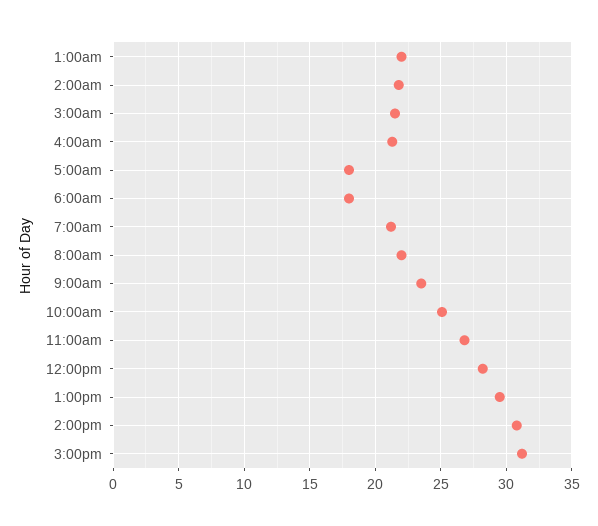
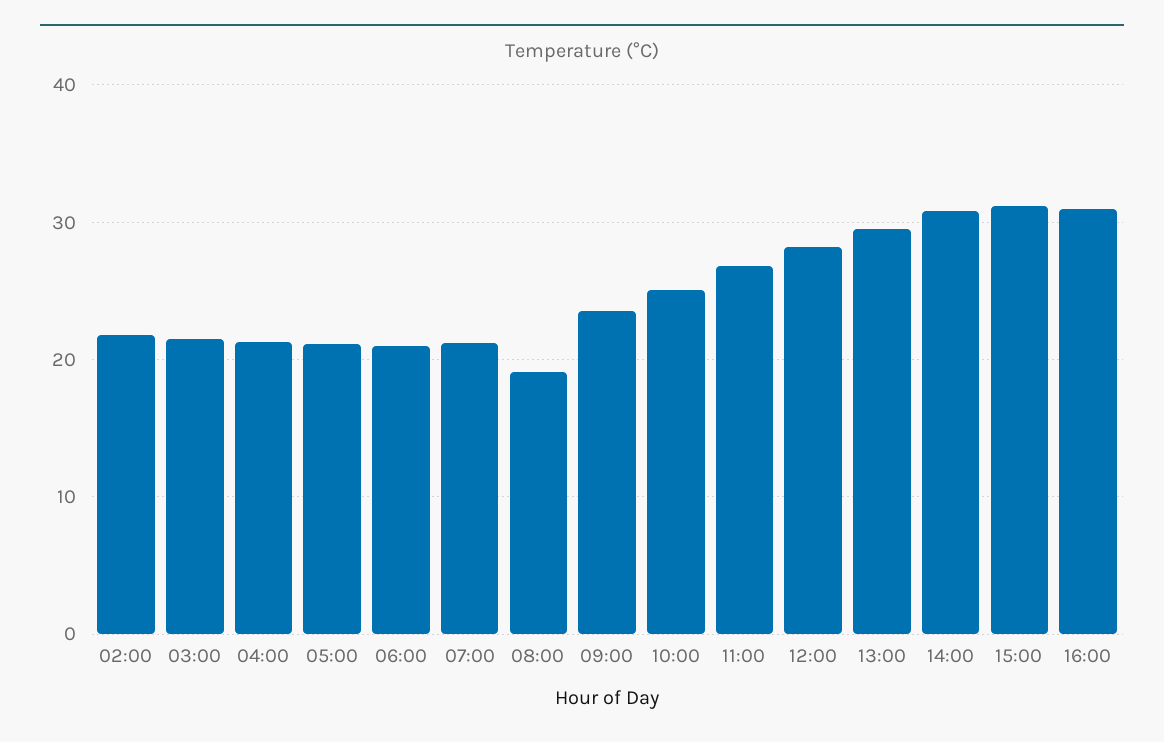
1:00am: 22 -> none
5:00am: 18 -> 21
6:00am: 18 -> 21
8:00am: 22 -> 19
16:00: none -> 31

